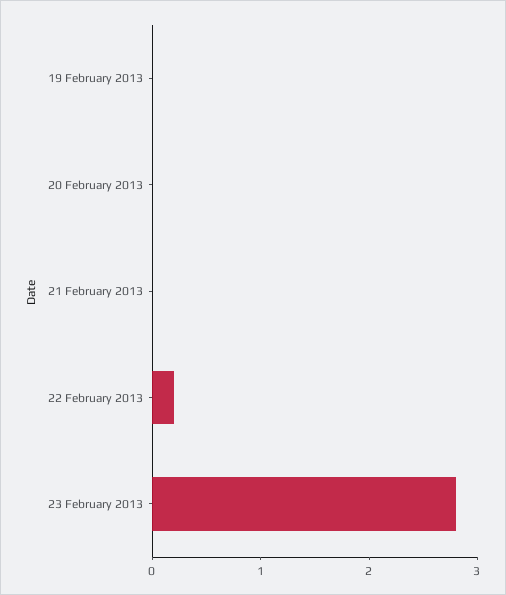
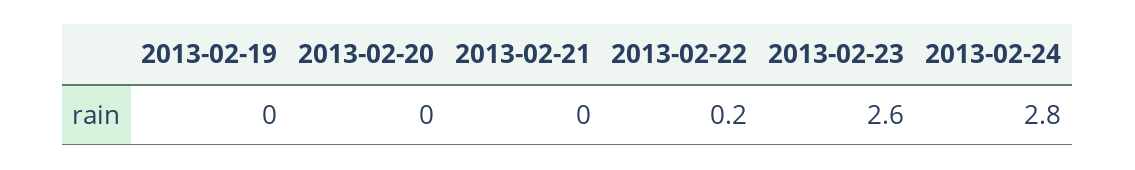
23 February 2013: 2.8 -> 2.6
2013-02-24: none -> 2.8

